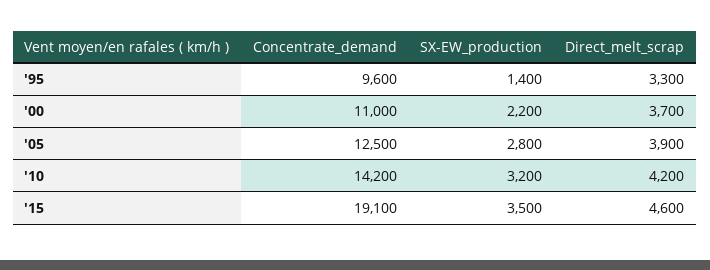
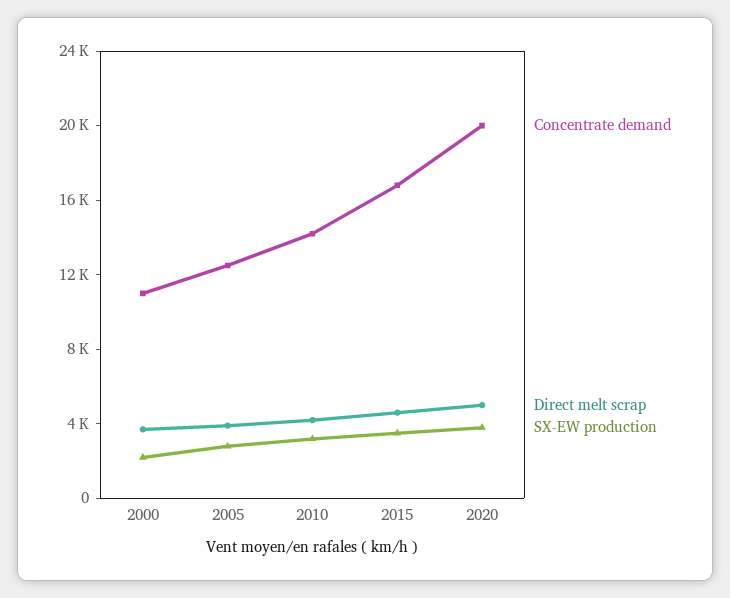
Concentrate_demand, '95: 9600 -> none
SX-EW_production, '95: 1400 -> none
Direct_melt_scrap, '95: 3300 -> none
Concentrate_demand, '15: 19100 -> 17000
Concentrate_demand, 2020: none -> 20000
Direct_melt_scrap, 2020: none -> 5000
SX-EW_production, 2020: none -> 4000

